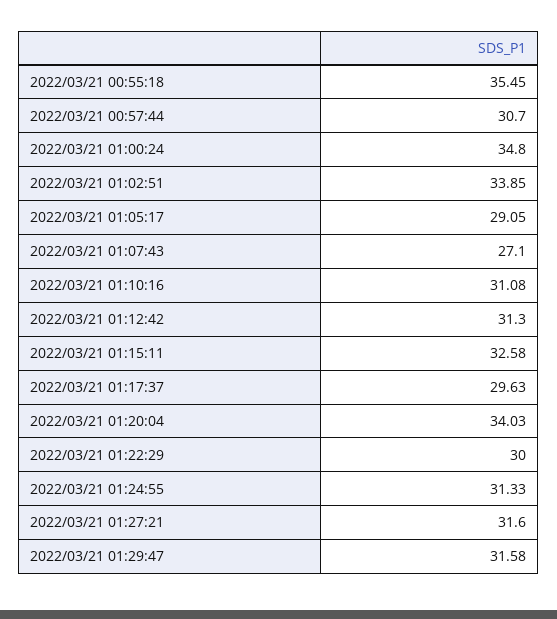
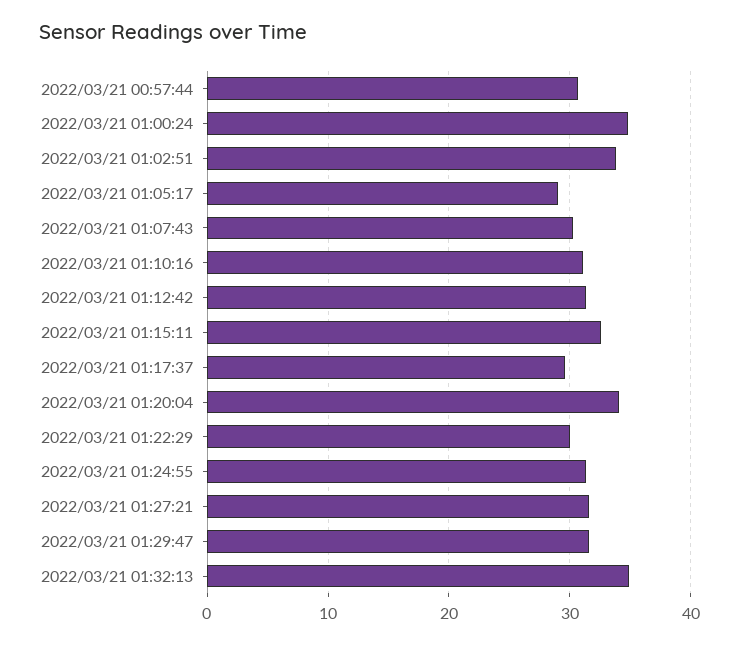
2022/03/21 00:55:18: 35.45 -> none
2022/03/21 01:07:43: 27.1 -> 30
2022/03/21 01:32:13: none -> 35

